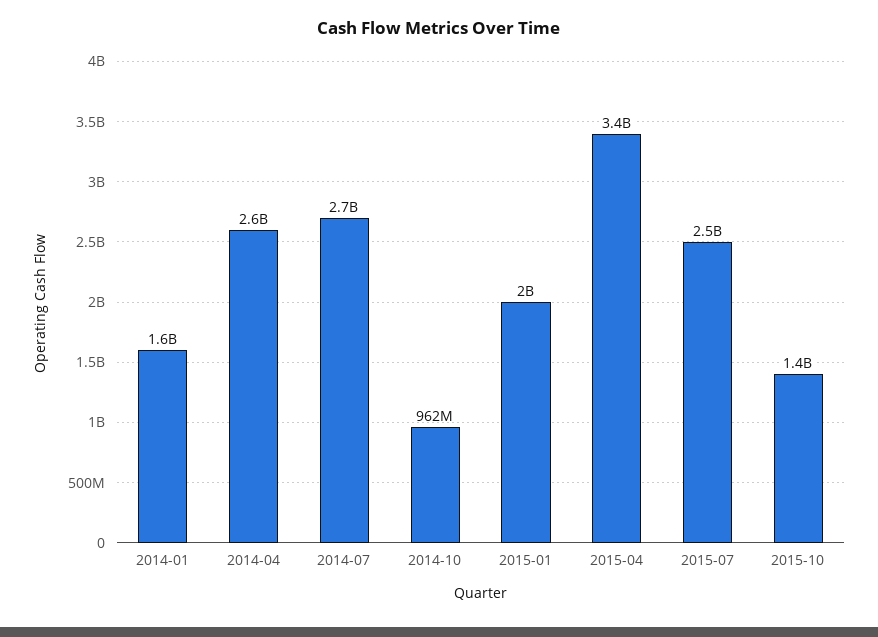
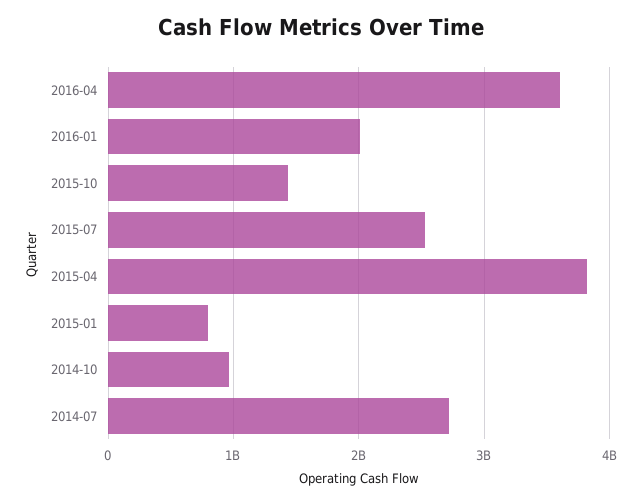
2014-01: 1600000000 -> none
2014-04: 2600000000 -> none
2015-01: 2000000000 -> 800000000
2015-04: 3400000000 -> 3800000000
2016-04: none -> 3600000000
2016-01: none -> 2000000000

